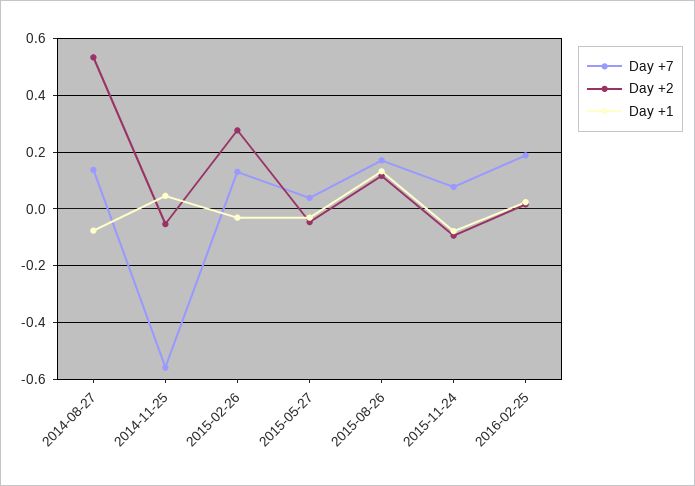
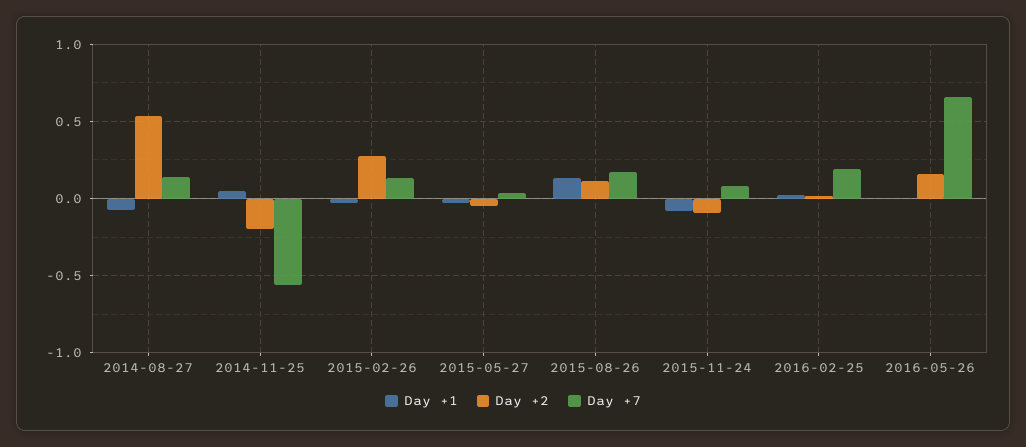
Day +2, 2014-11-25: -0.05 -> -0.2
Day +1, 2016-05-26: none -> 0
Day +2, 2016-05-26: none -> 0.15
Day +7, 2016-05-26: none -> 0.65

